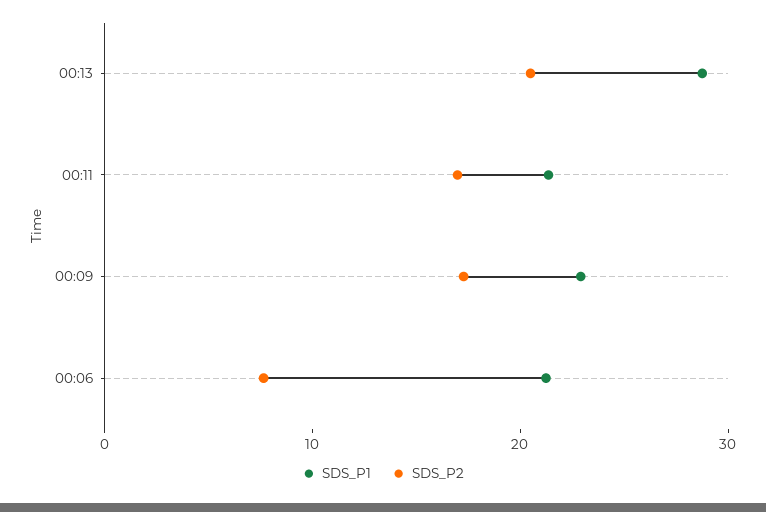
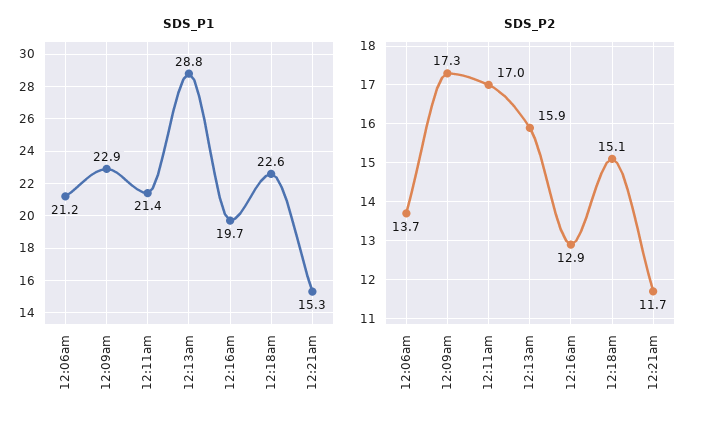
SDS_P2, 00:13: 20 -> 15.9
SDS_P2, 00:06: 8 -> 13.7
SDS_P1, 12:16am: none -> 19.7
SDS_P1, 12:18am: none -> 22.6
SDS_P1, 12:21am: none -> 15.3
SDS_P2, 12:16am: none -> 12.9
SDS_P2, 12:18am: none -> 15.1
SDS_P2, 12:21am: none -> 11.7

